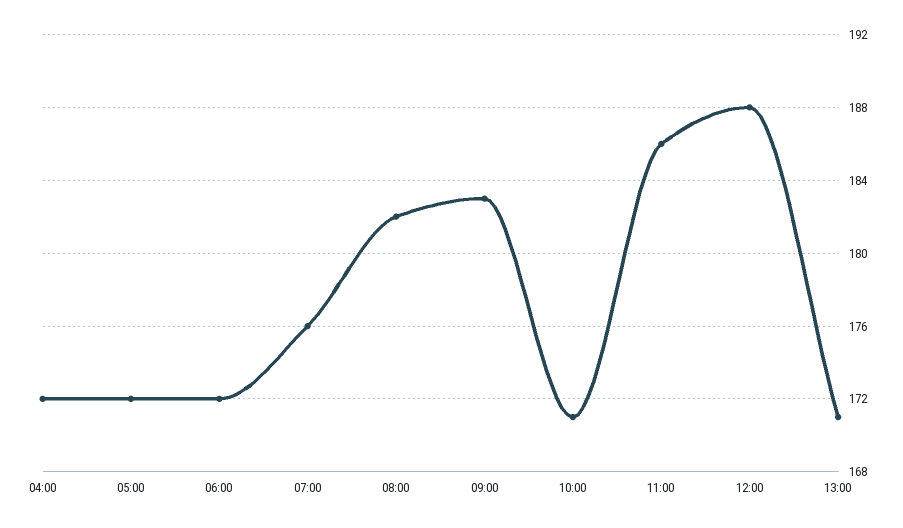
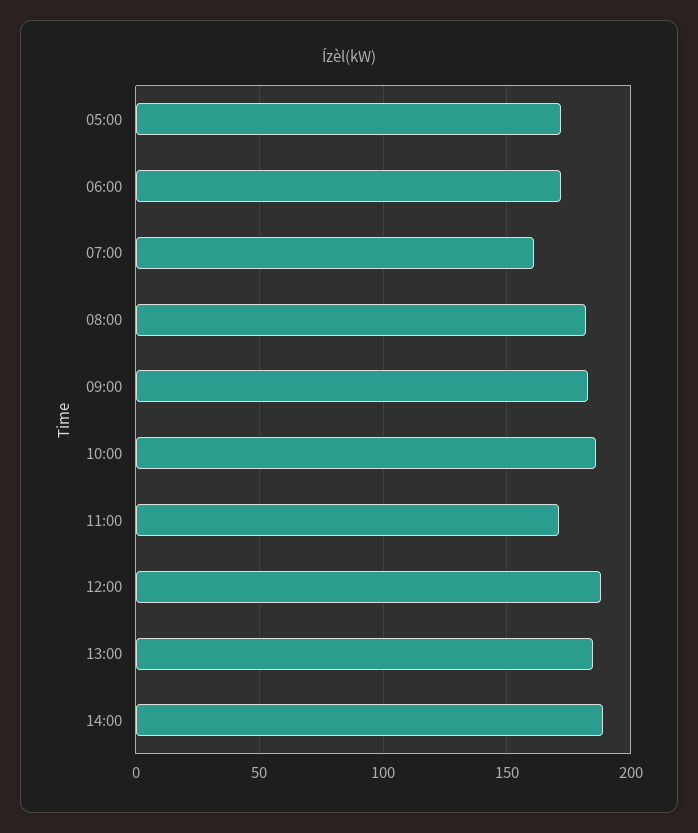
04:00: 172 -> none
07:00: 176 -> 160
10:00: 171 -> 185
11:00: 186 -> 170
13:00: 171 -> 185
14:00: none -> 190

